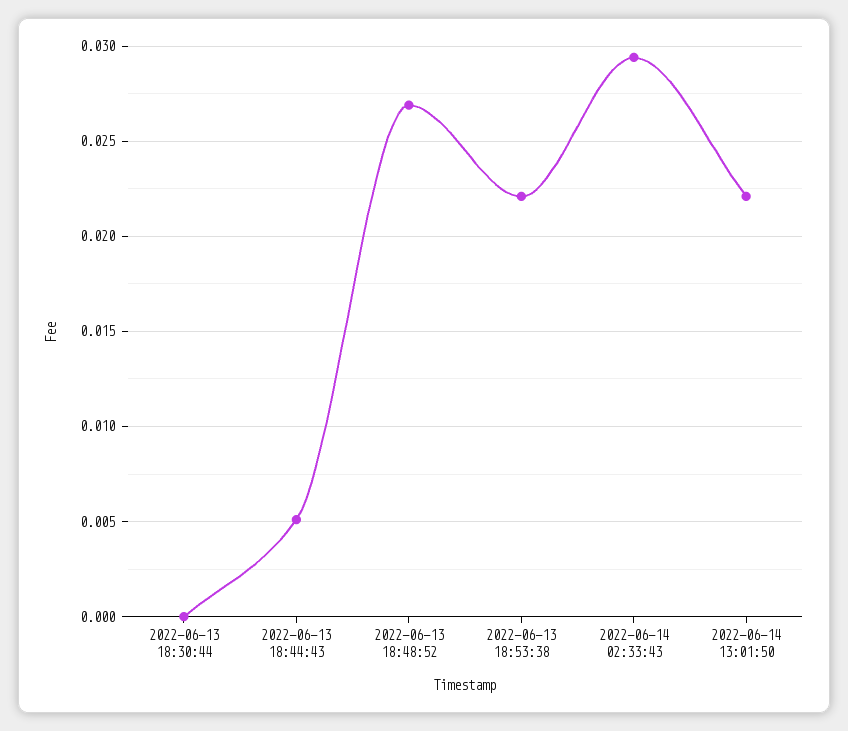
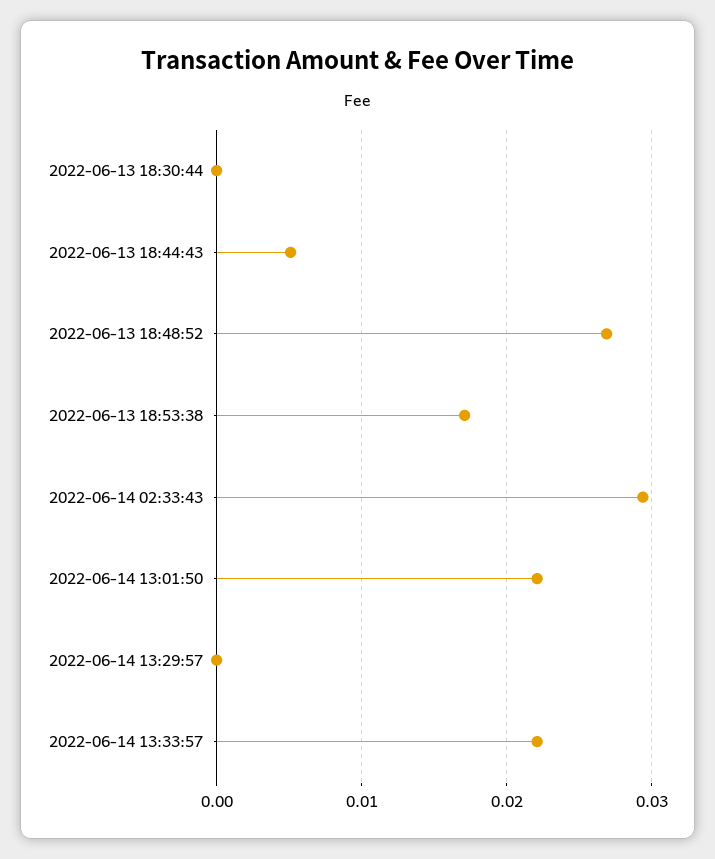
2022-06-13 18:53:38: 0.022 -> 0.017
2022-06-14 13:29:57: none -> 0
2022-06-14 13:33:57: none -> 0.022

